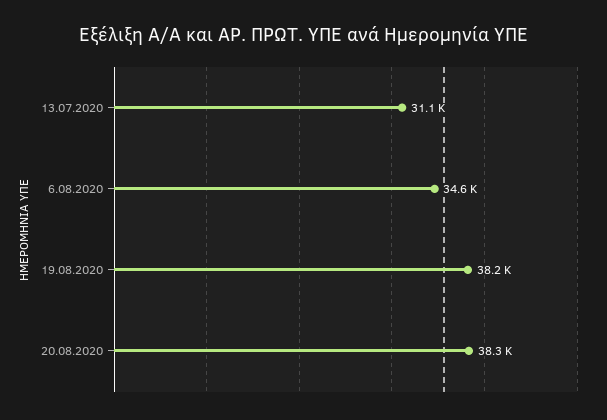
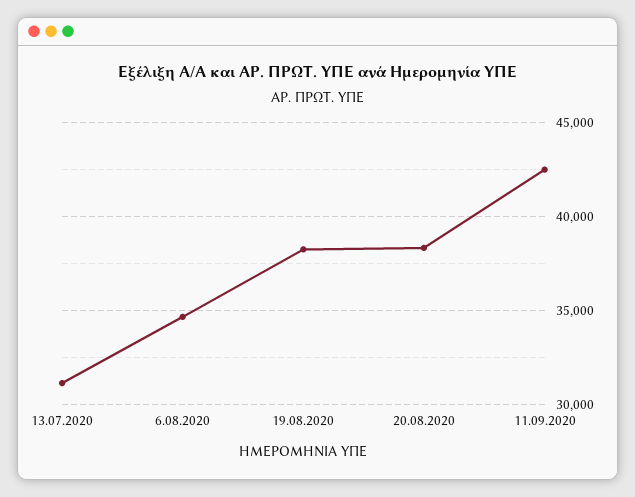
11.09.2020: none -> 42500

